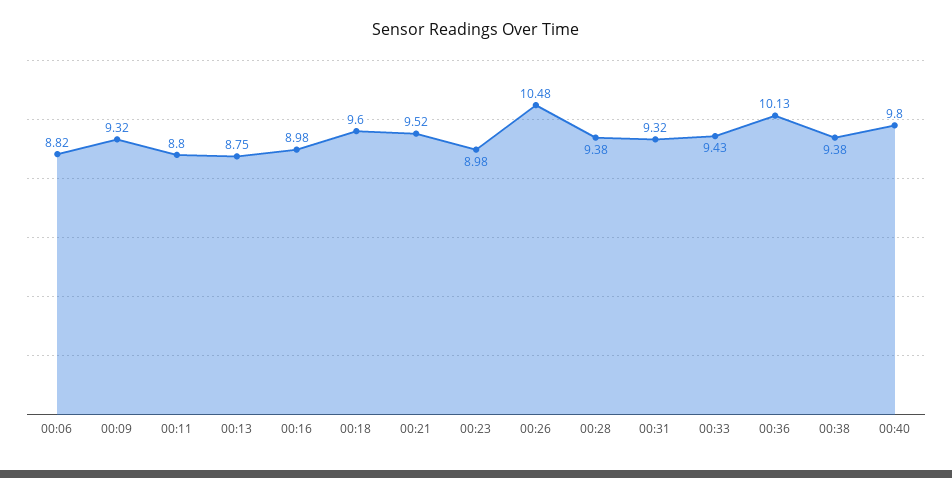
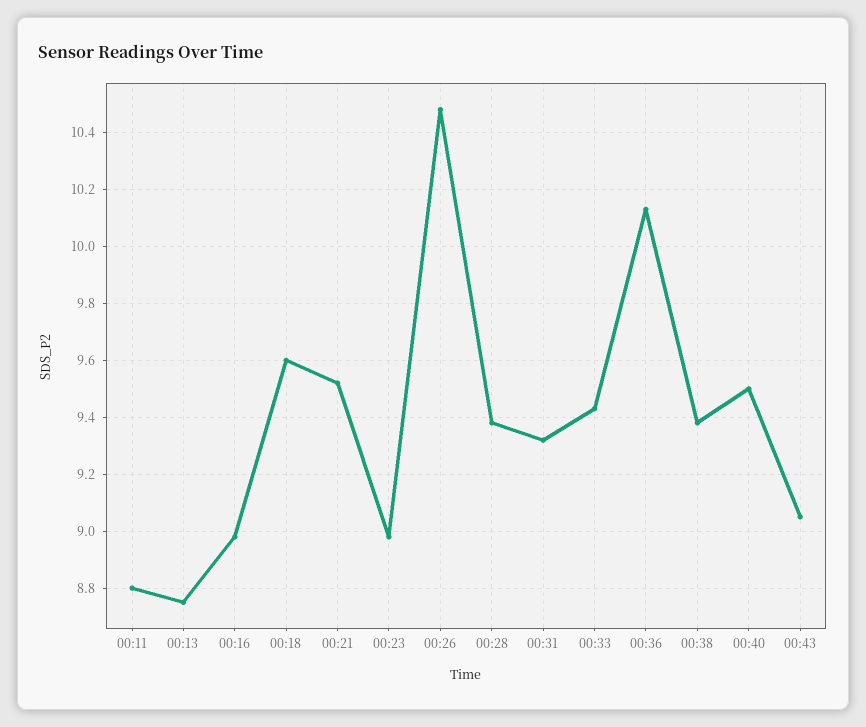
00:06: 8.82 -> none
00:09: 9.32 -> none
00:40: 9.8 -> 9.5
00:43: none -> 9.05

